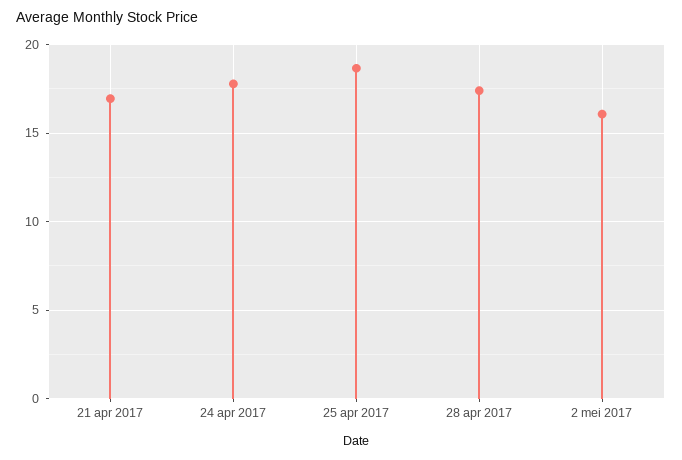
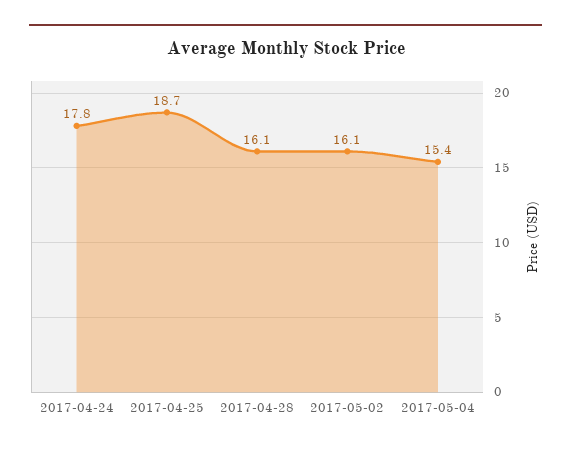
21 apr 2017: 17 -> none
28 apr 2017: 17.5 -> 16.1
2017-05-04: none -> 15.4

